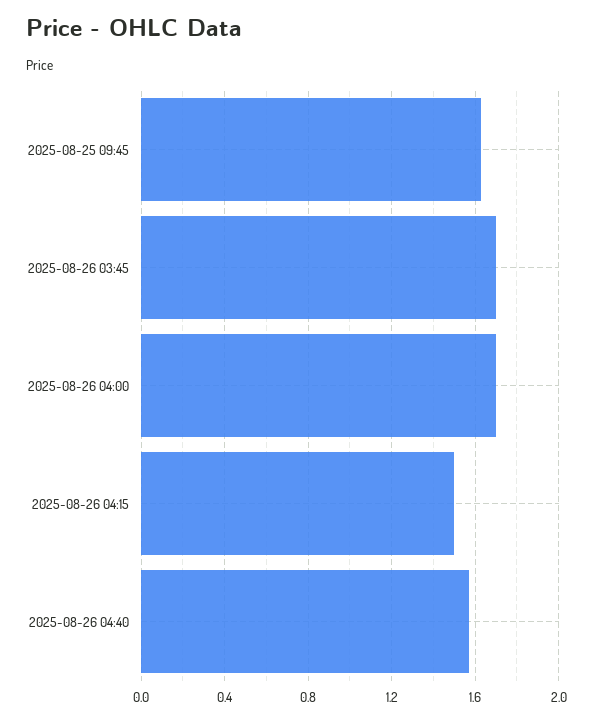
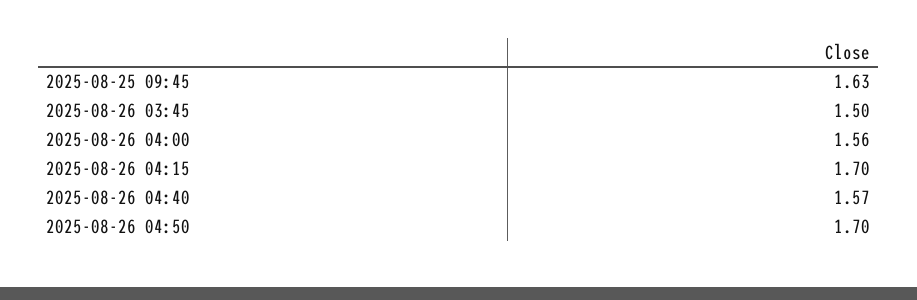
2025-08-26 03:45: 1.7 -> 1.5
2025-08-26 04:00: 1.7 -> 1.56
2025-08-26 04:15: 1.5 -> 1.7
2025-08-26 04:50: none -> 1.7

